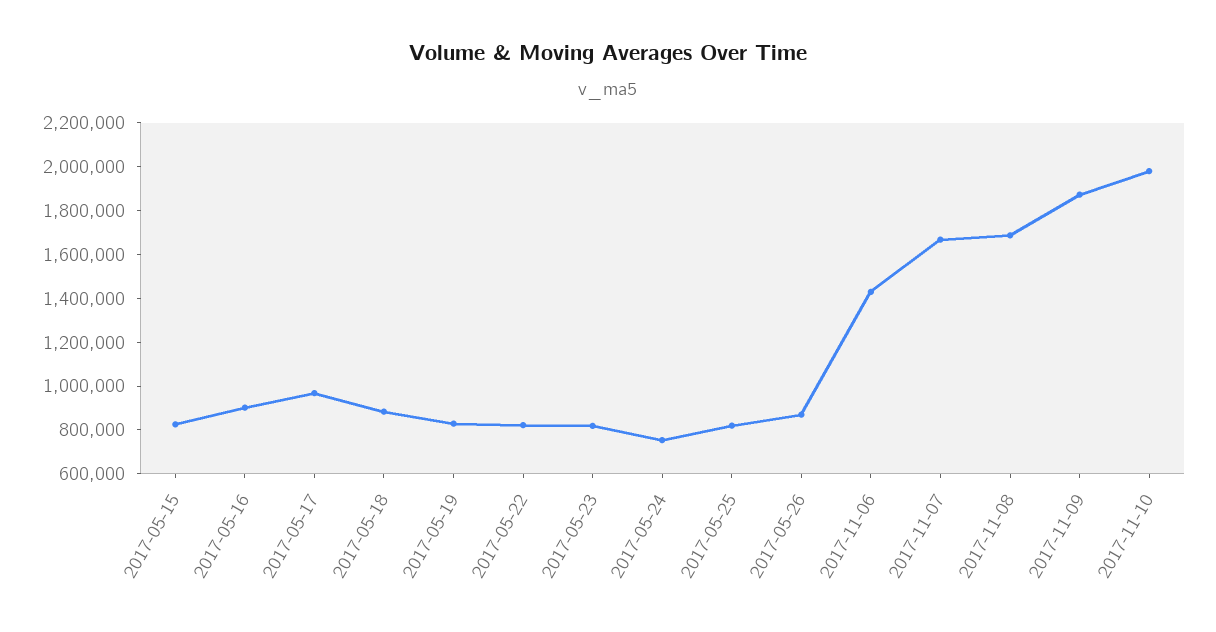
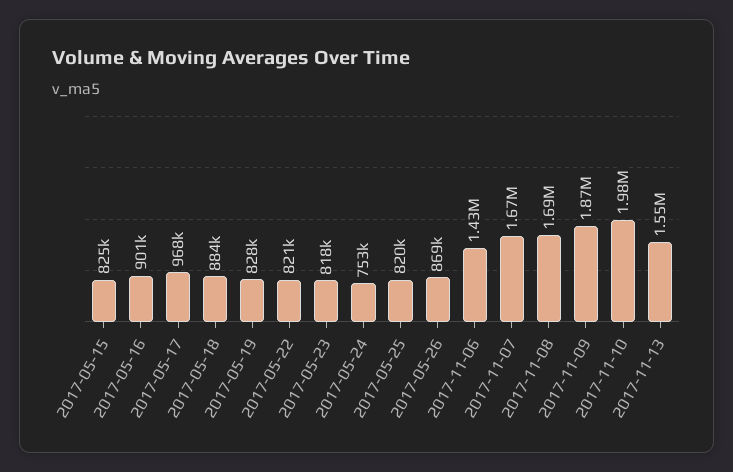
2017-11-13: none -> 1550000

